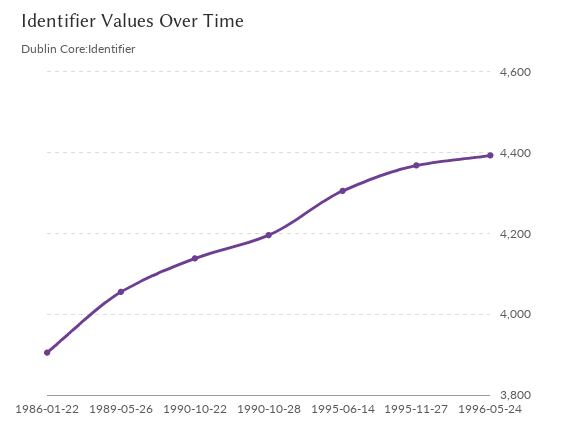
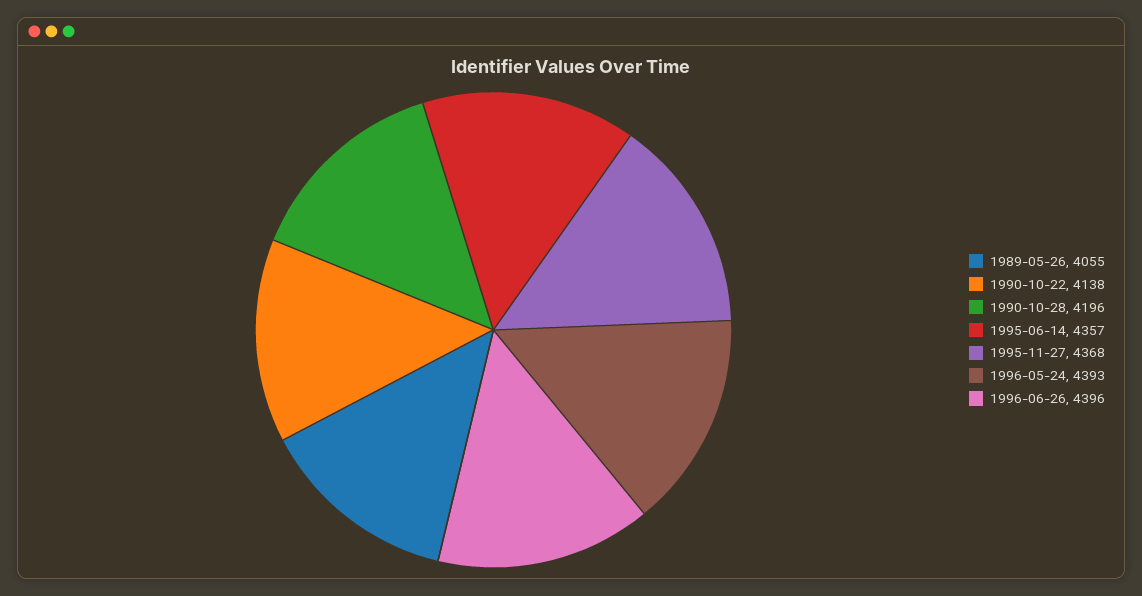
1986-01-22: 3900 -> none
1995-06-14: 4300 -> 4357
1996-06-26: none -> 4396

